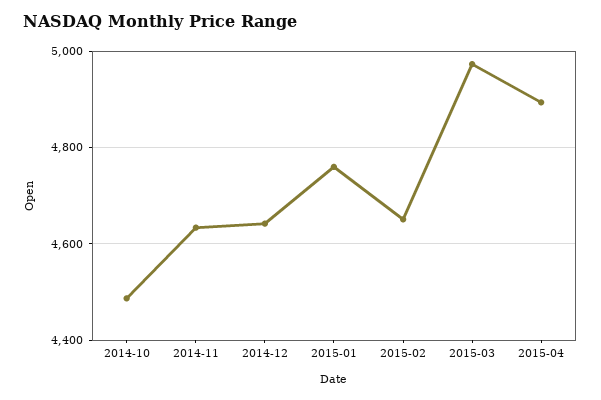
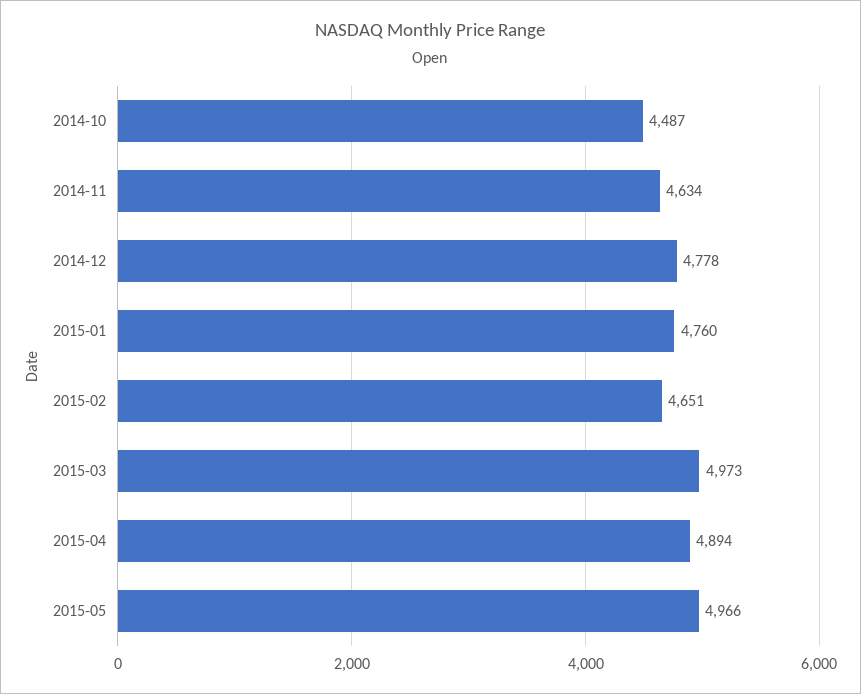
2014-12: 4640 -> 4778
2015-05: none -> 4966

